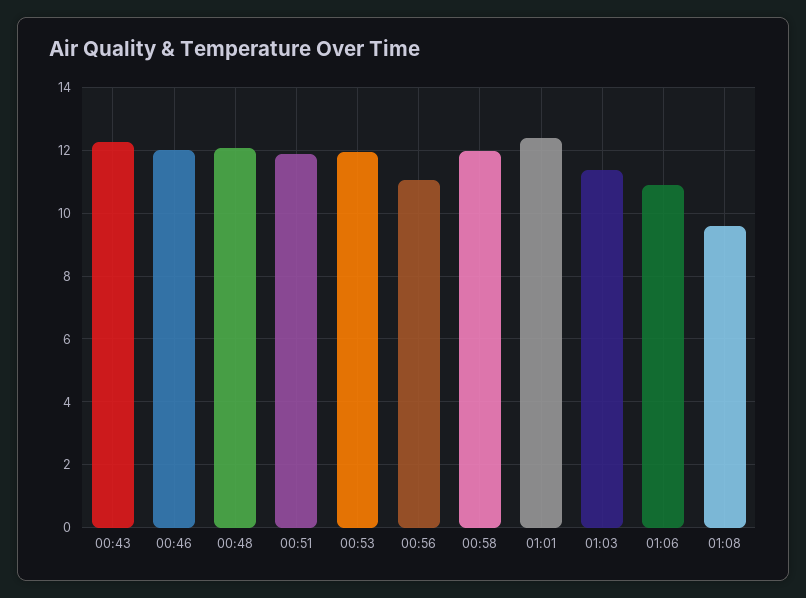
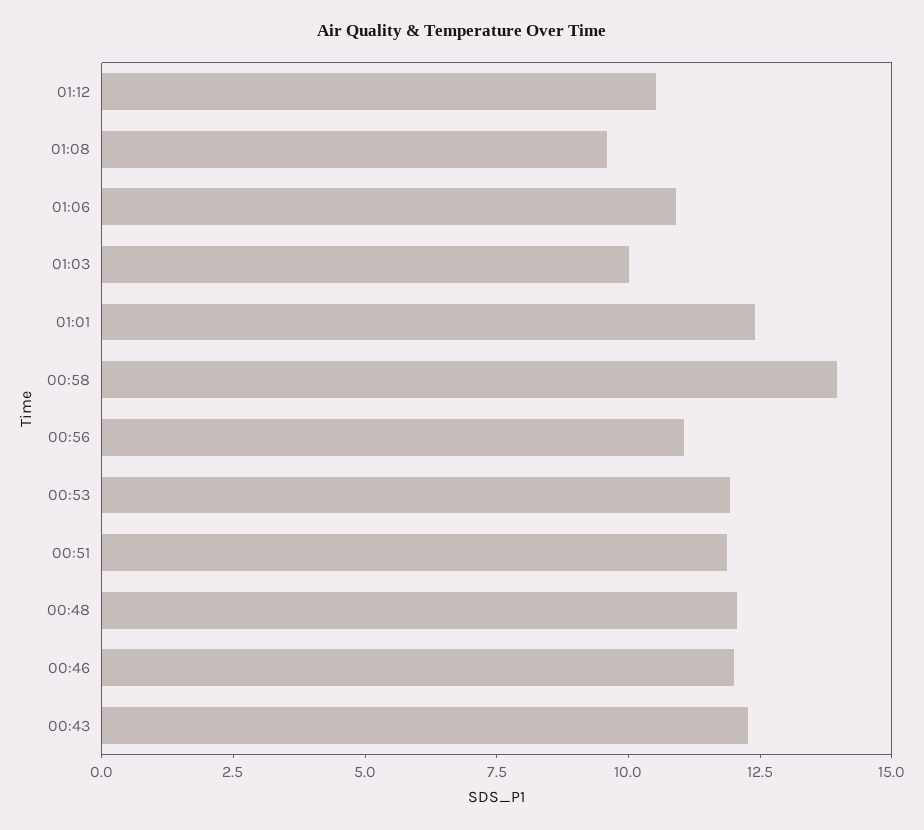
00:58: 12 -> 14
01:03: 11.4 -> 10
01:12: none -> 10.5

